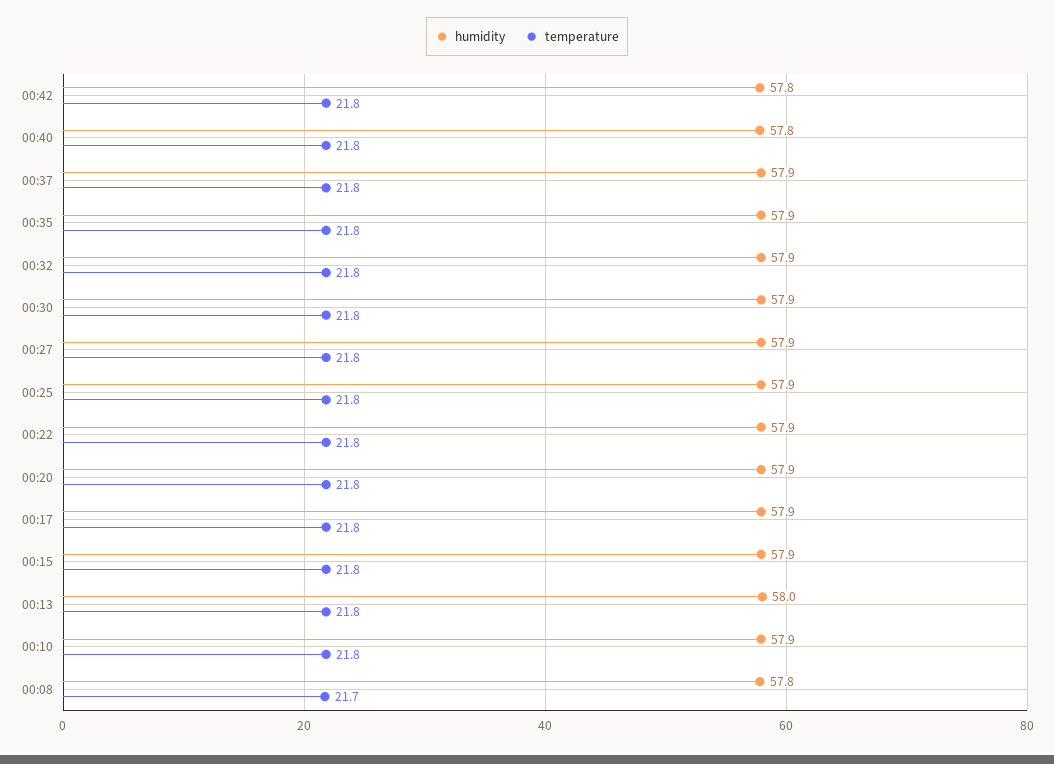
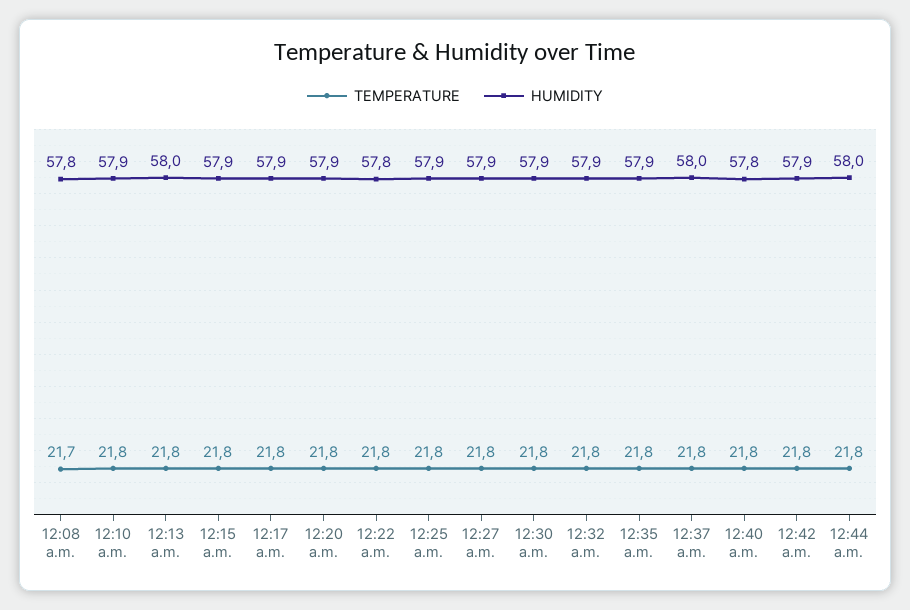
humidity, 00:42: 57.8 -> 57.9
humidity, 00:37: 57.9 -> 58
humidity, 00:22: 57.9 -> 57.8
temperature, 12:44 a.m.: none -> 21.8
humidity, 12:44 a.m.: none -> 58

